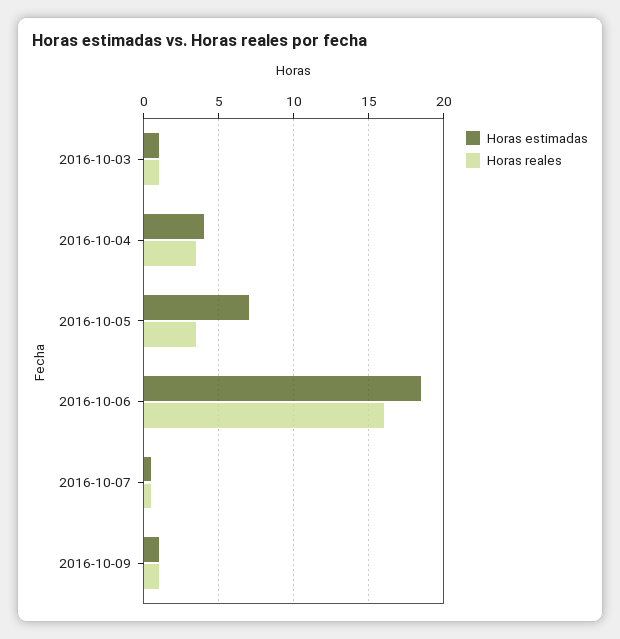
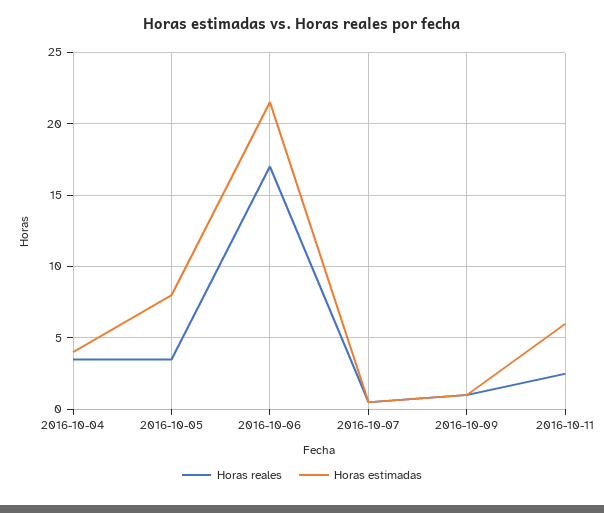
Horas estimadas, 2016-10-03: 1 -> none
Horas reales, 2016-10-03: 1 -> none
Horas estimadas, 2016-10-05: 7 -> 8
Horas estimadas, 2016-10-06: 18.5 -> 21.5
Horas reales, 2016-10-06: 16 -> 17
Horas reales, 2016-10-11: none -> 2.5
Horas estimadas, 2016-10-11: none -> 6

